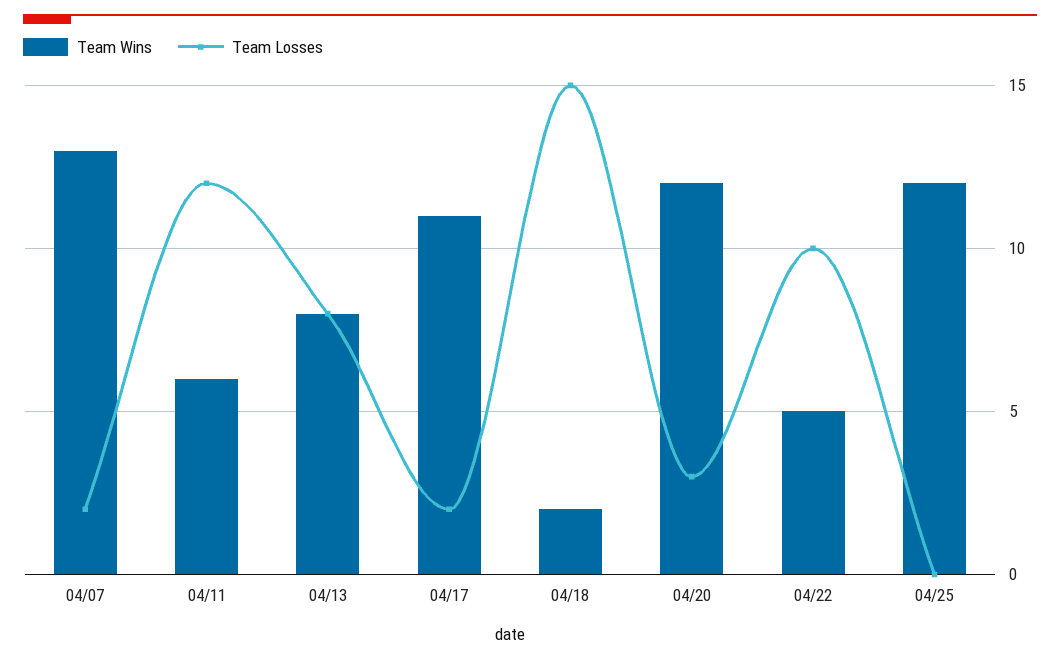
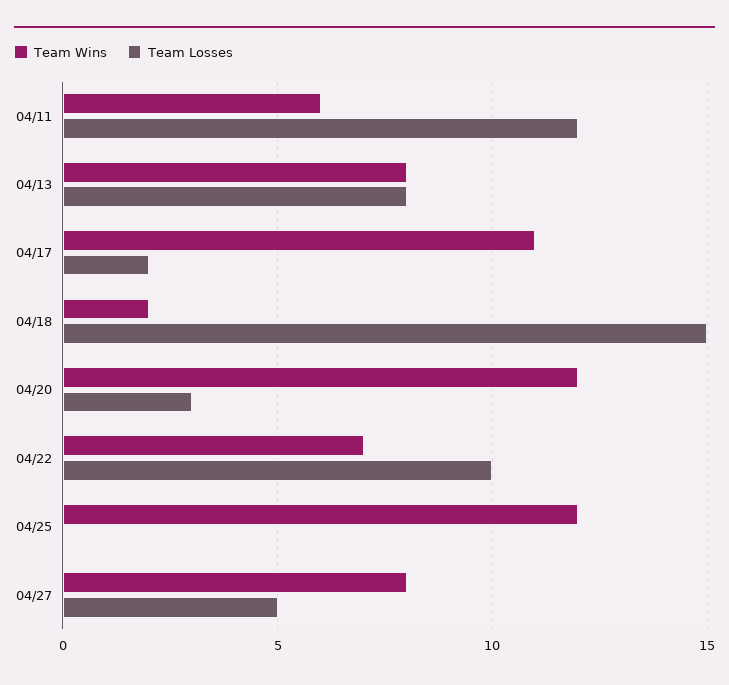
Team Wins, 04/07: 13 -> none
Team Losses, 04/07: 2 -> none
Team Wins, 04/22: 5 -> 7
Team Wins, 04/27: none -> 8
Team Losses, 04/27: none -> 5

